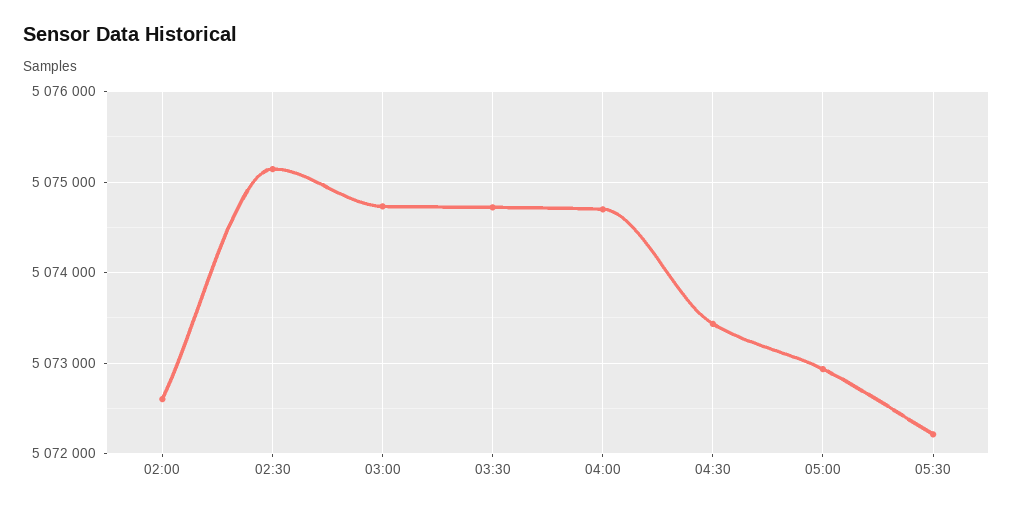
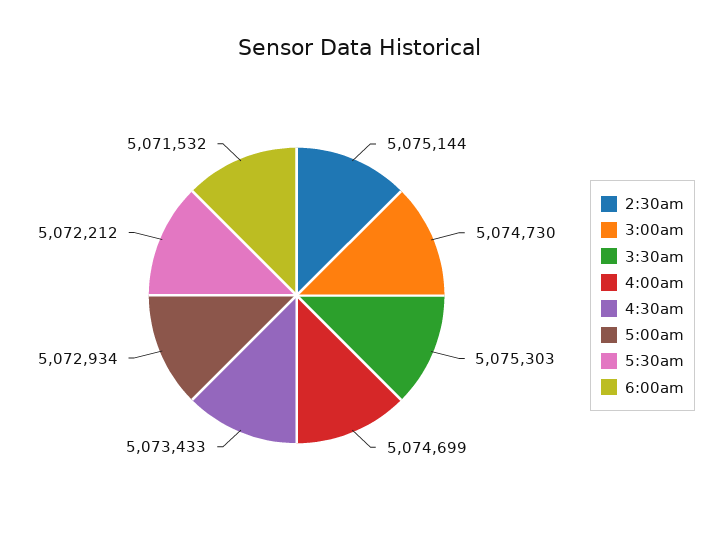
02:00: 5072600 -> none
03:30: 5074700 -> 5075303
6:00am: none -> 5071532

